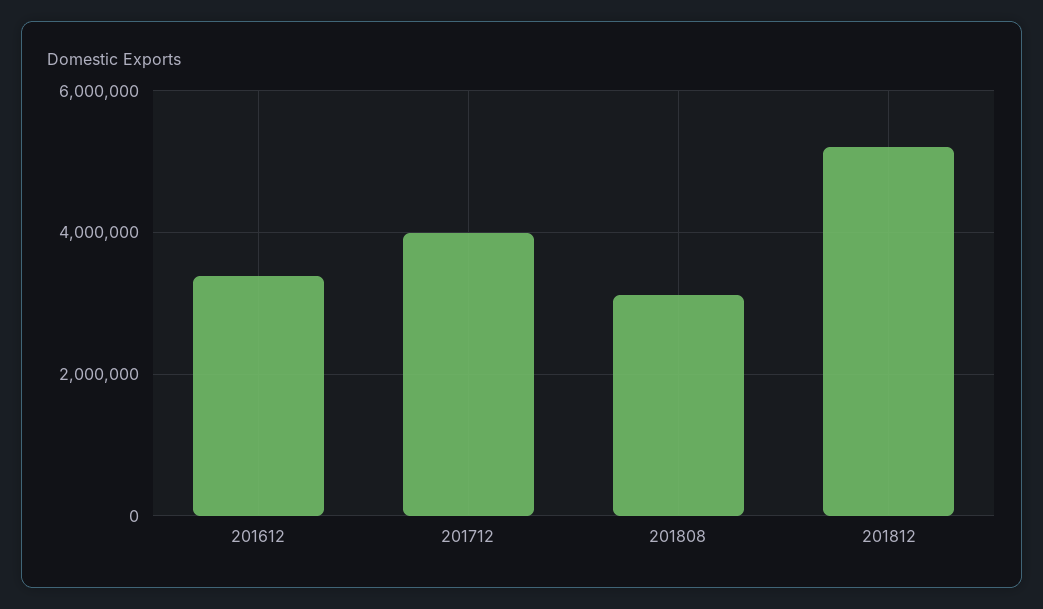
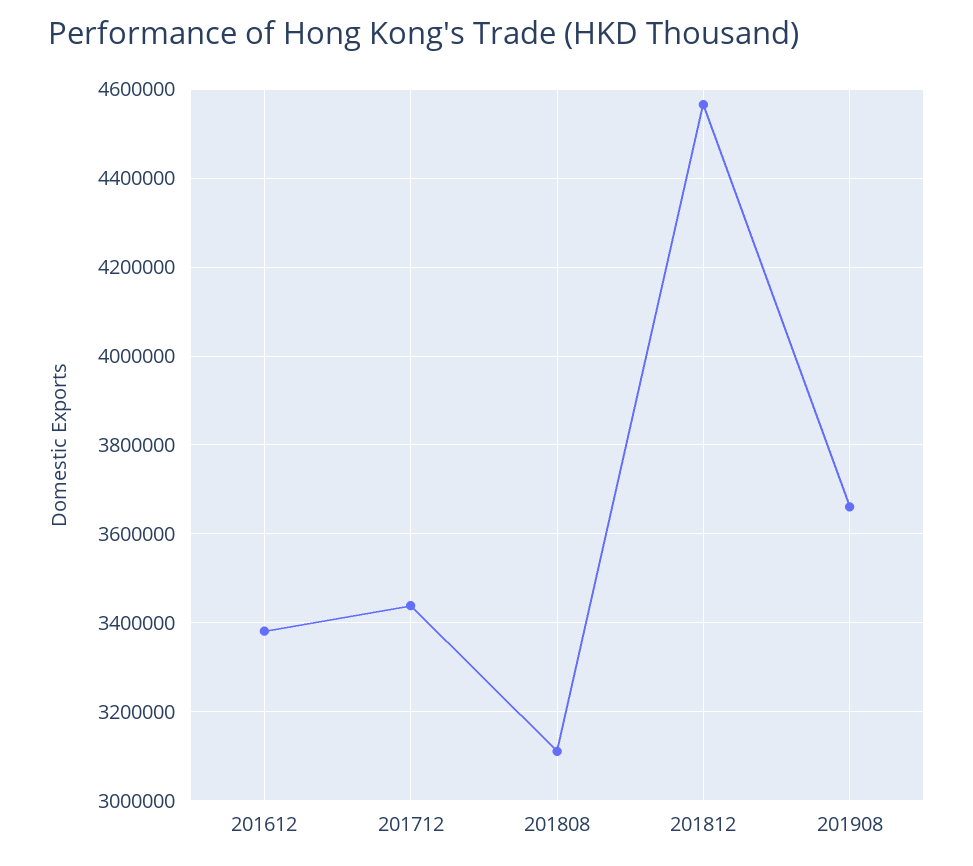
201712: 4000000 -> 3440000
201812: 5200000 -> 4560000
201908: none -> 3660000

